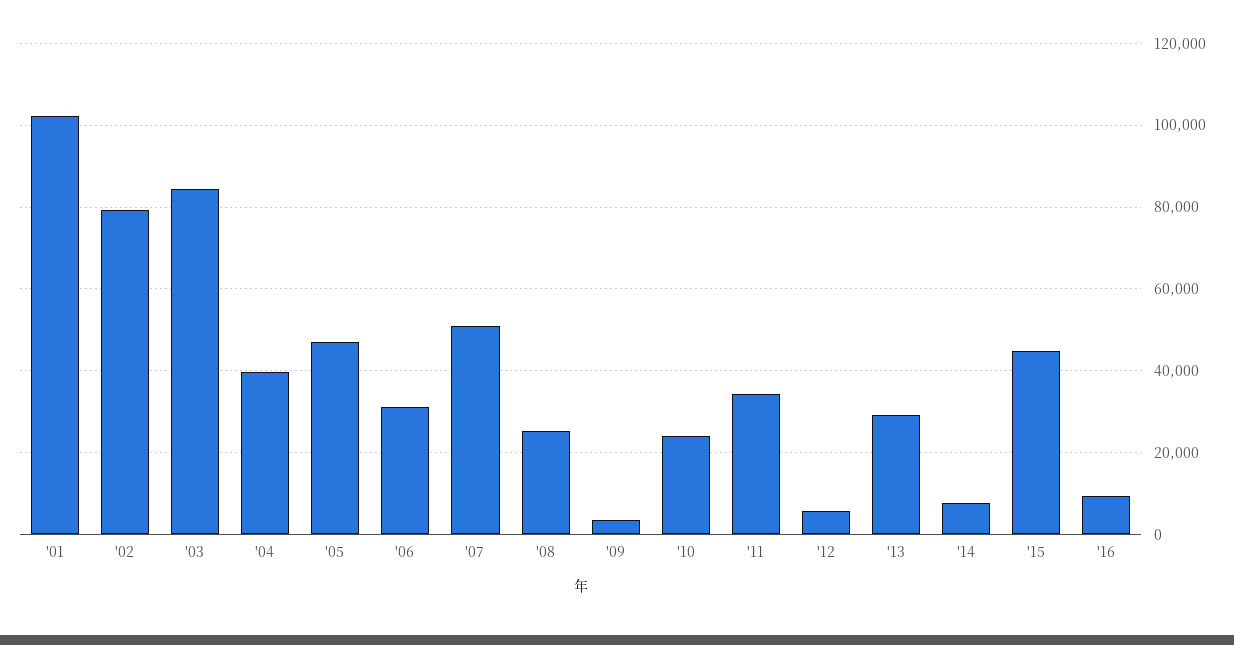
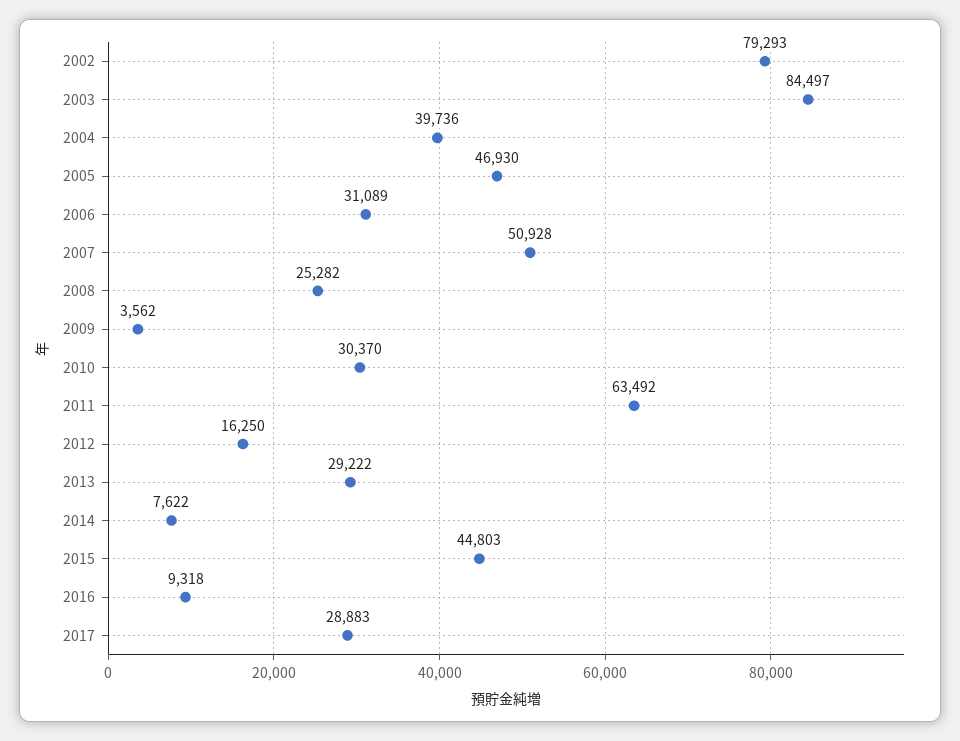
'01: 102000 -> none
'10: 24000 -> 30370
'11: 34000 -> 63492
'12: 6000 -> 16250
2017: none -> 28883

